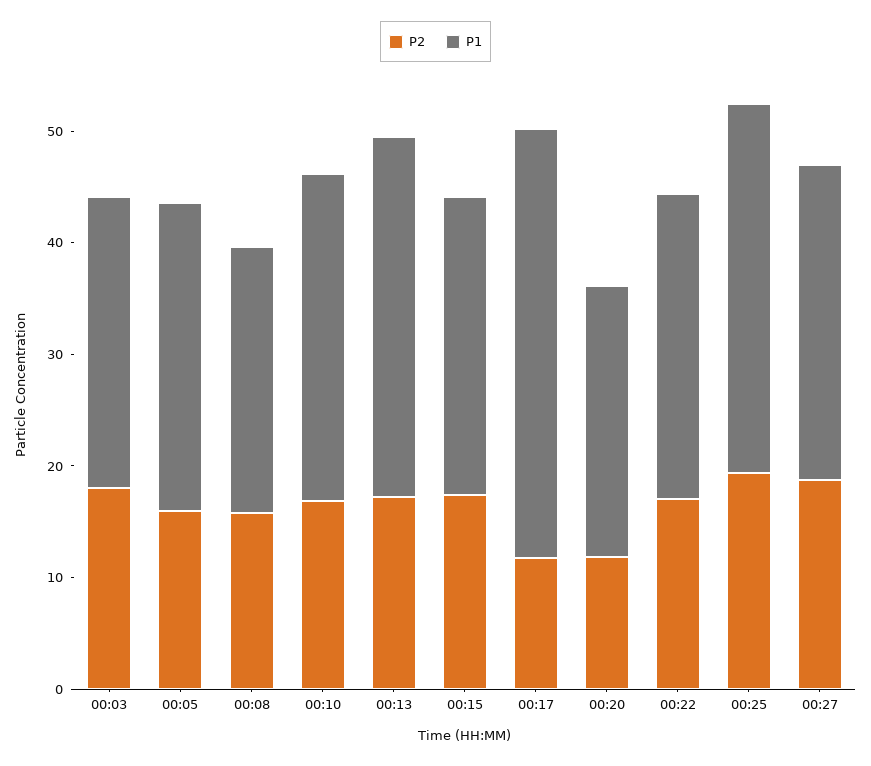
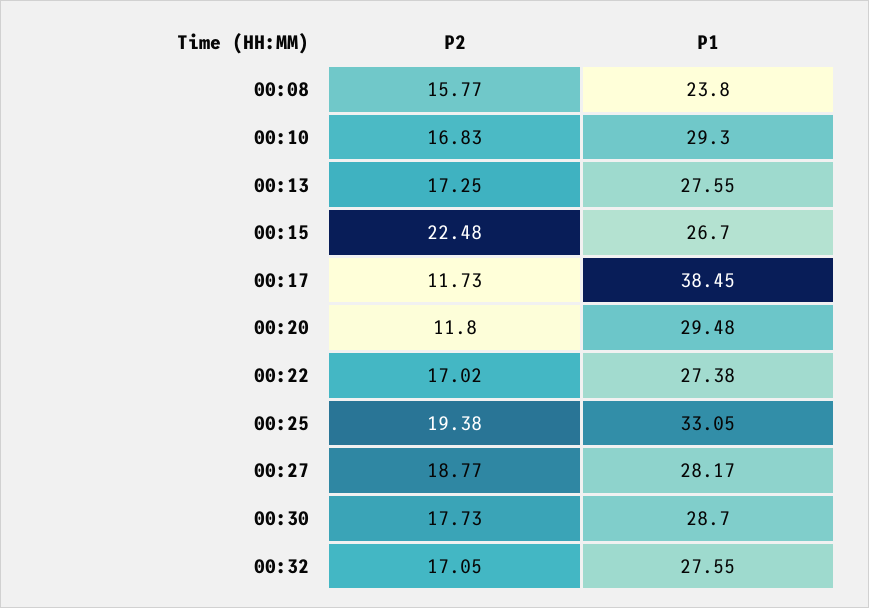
P2, 00:03: 18 -> none
P1, 00:03: 26 -> none
P2, 00:05: 16 -> none
P1, 00:05: 28 -> none
P1, 00:13: 32 -> 27.55
P2, 00:15: 18 -> 22.48
P1, 00:20: 24 -> 29.48
P2, 00:30: none -> 17.73
P1, 00:30: none -> 28.7
P2, 00:32: none -> 17.05
P1, 00:32: none -> 27.55

